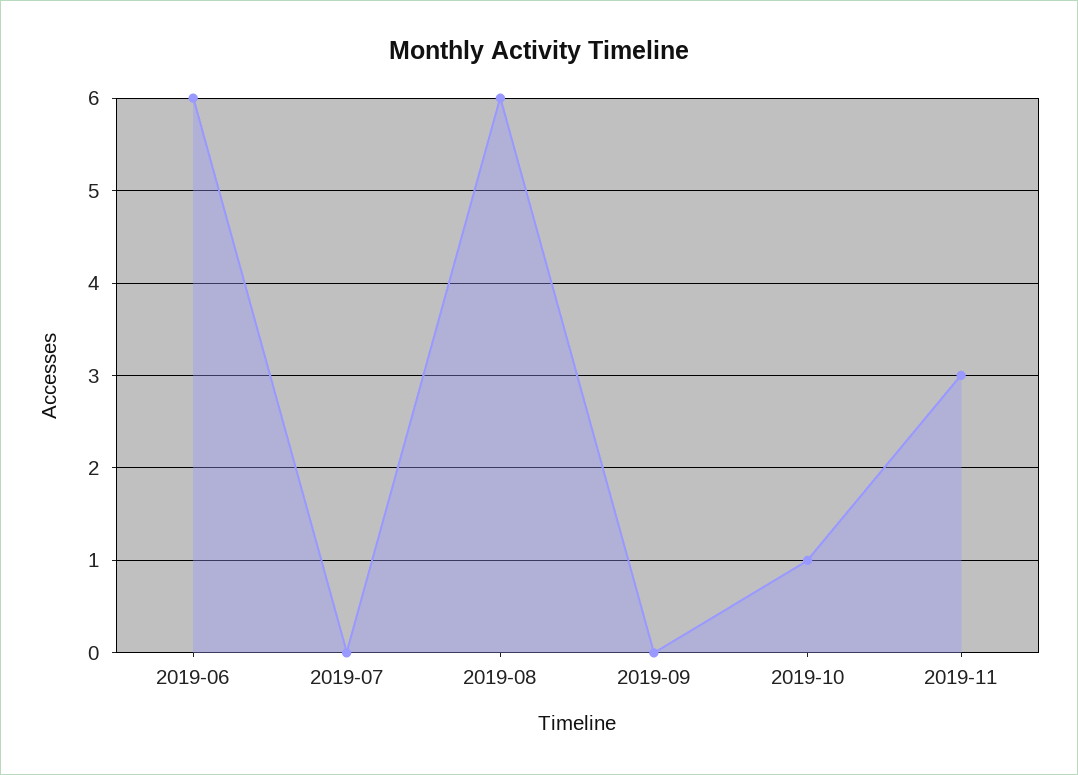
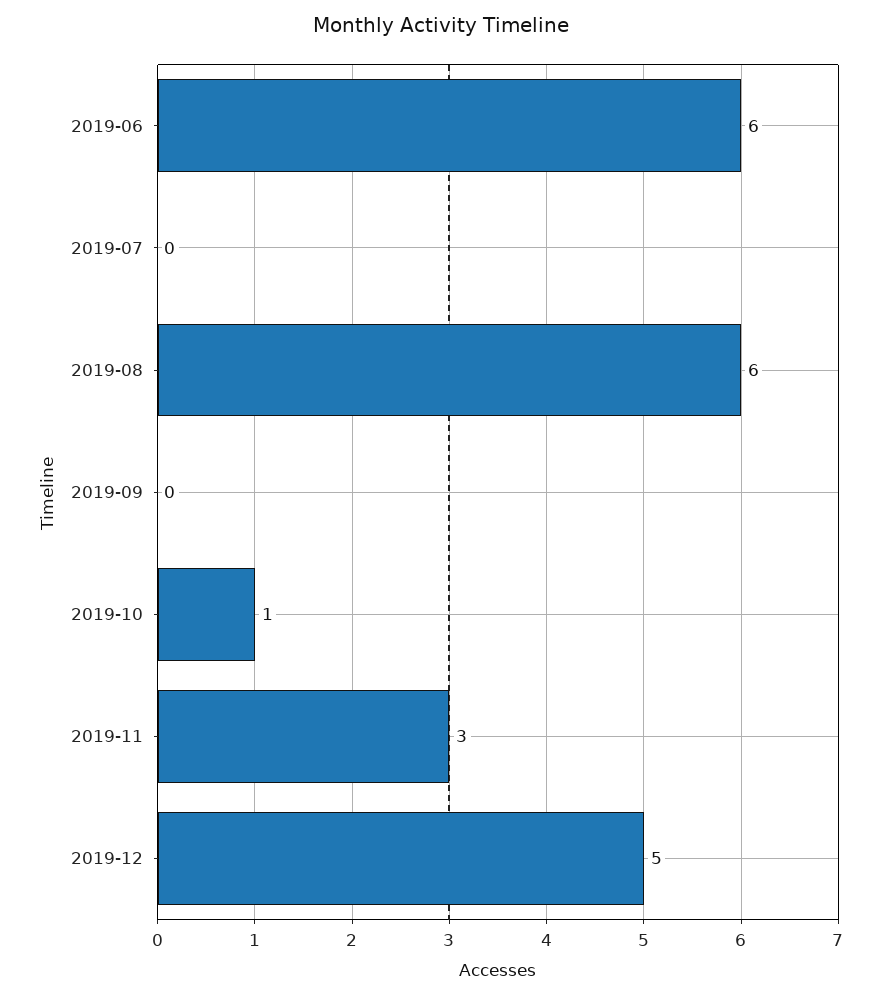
2019-12: none -> 5

